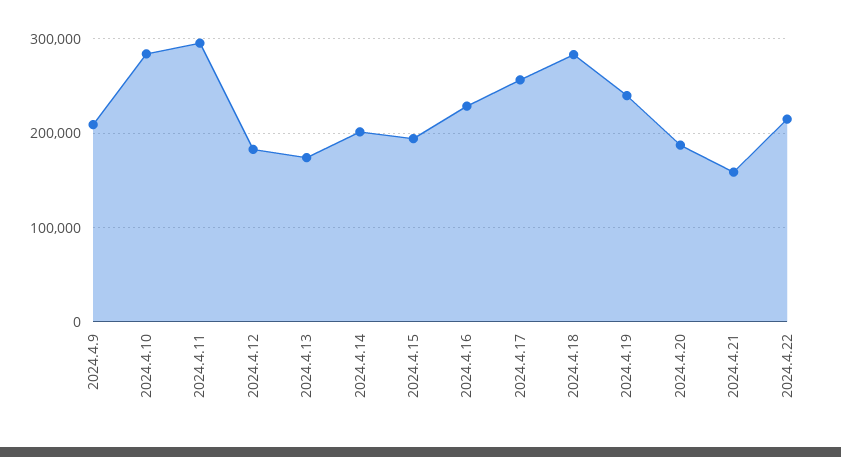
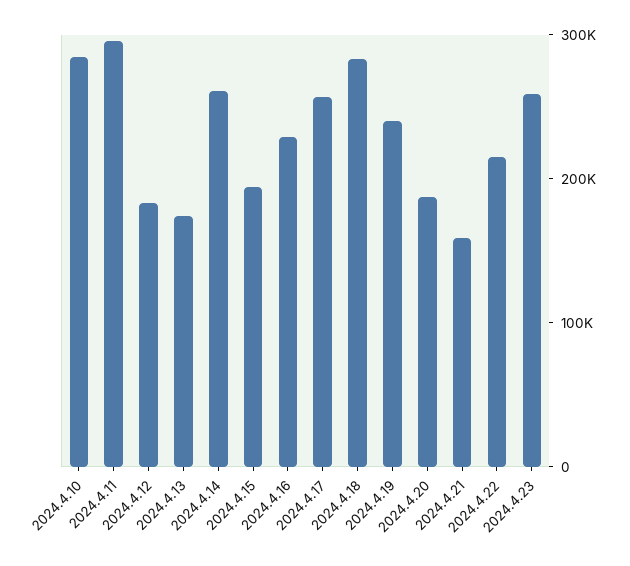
2024.4.9: 210000 -> none
2024.4.14: 200000 -> 260000
2024.4.23: none -> 260000

